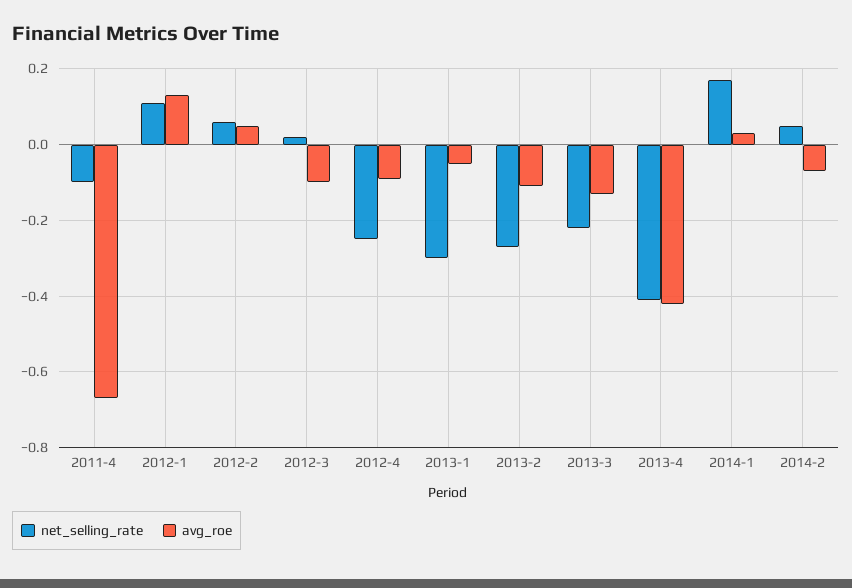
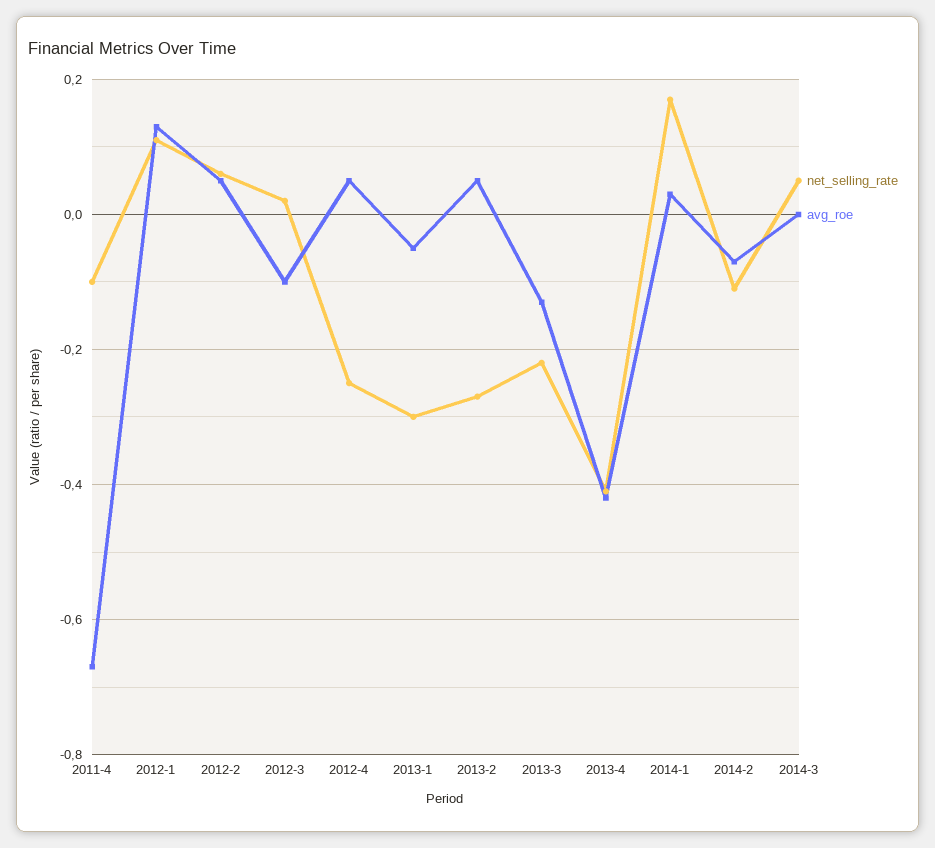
avg_roe, 2012-4: -0.1 -> 0.05
avg_roe, 2013-2: -0.1 -> 0.05
net_selling_rate, 2014-2: 0.05 -> -0.1
net_selling_rate, 2014-3: none -> 0.05
avg_roe, 2014-3: none -> 0

